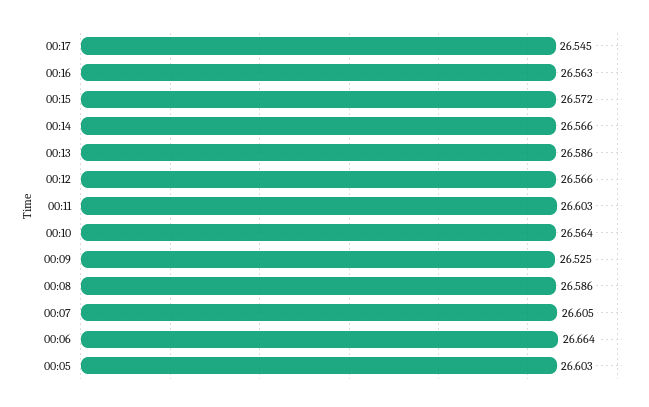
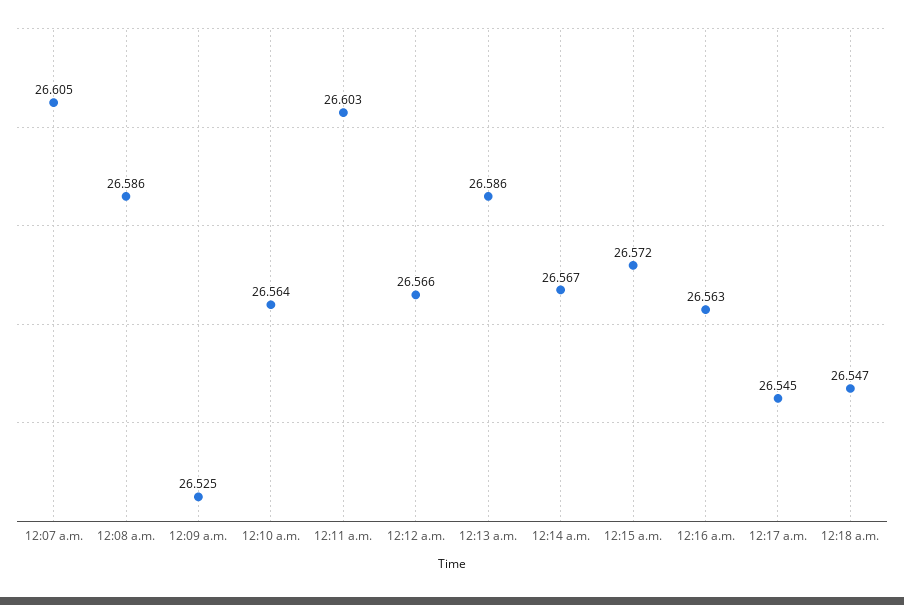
00:14: 26.566 -> 26.567
00:06: 26.664 -> none
00:05: 26.603 -> none
12:18 a.m.: none -> 26.547

